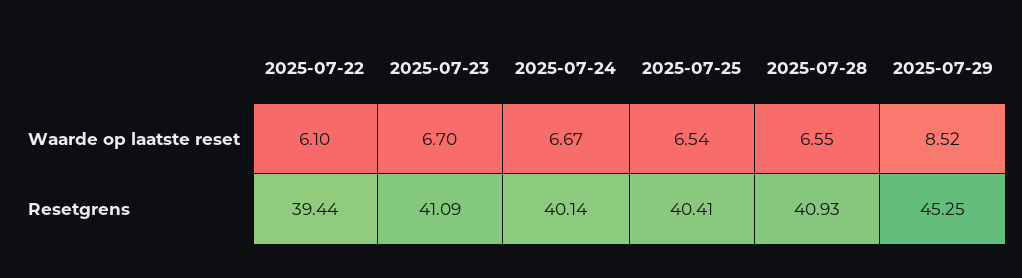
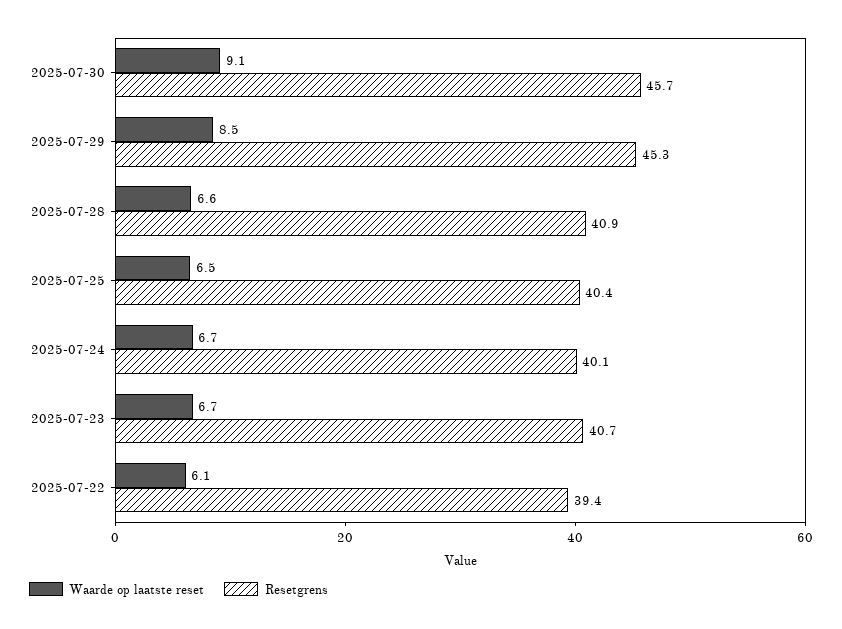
Resetgrens, 2025-07-23: 41.09 -> 40.7
Waarde op laatste reset, 2025-07-30: none -> 9.1
Resetgrens, 2025-07-30: none -> 45.7

